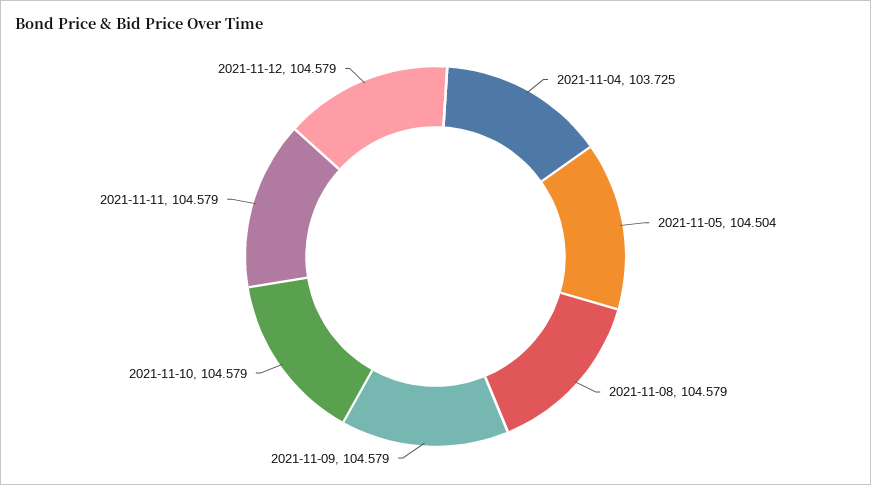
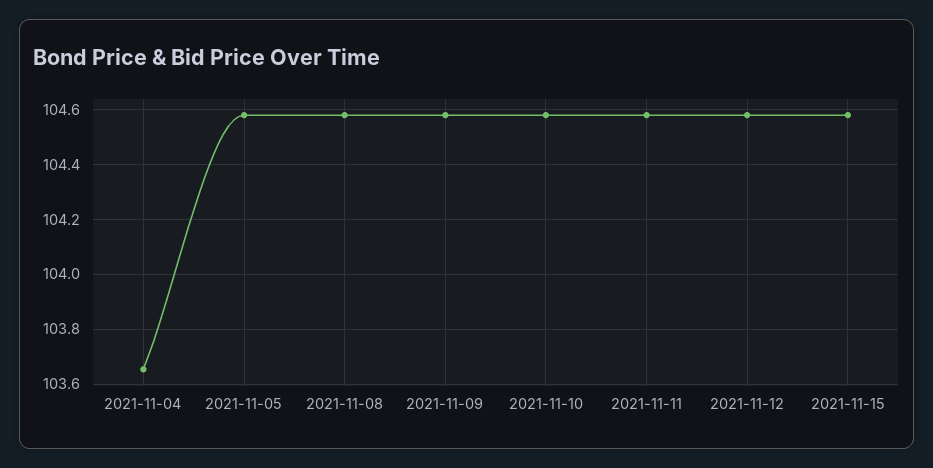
2021-11-04: 103.725 -> 103.65
2021-11-05: 104.504 -> 104.575
2021-11-15: none -> 104.575

